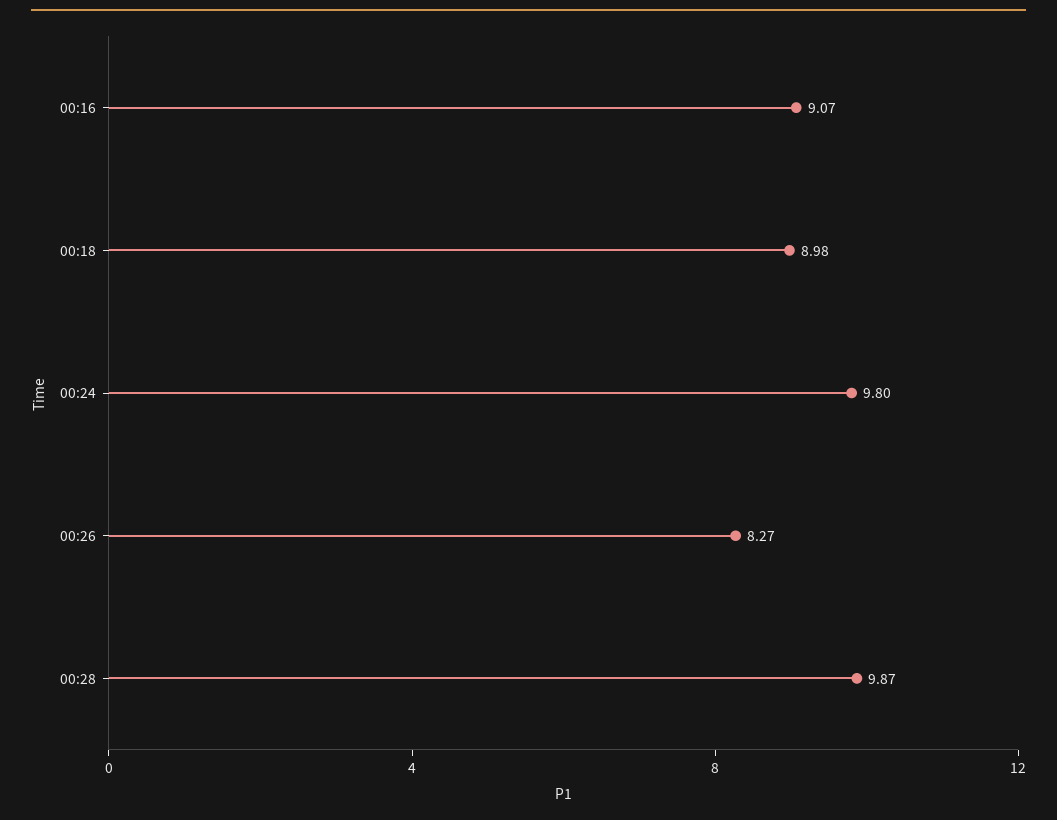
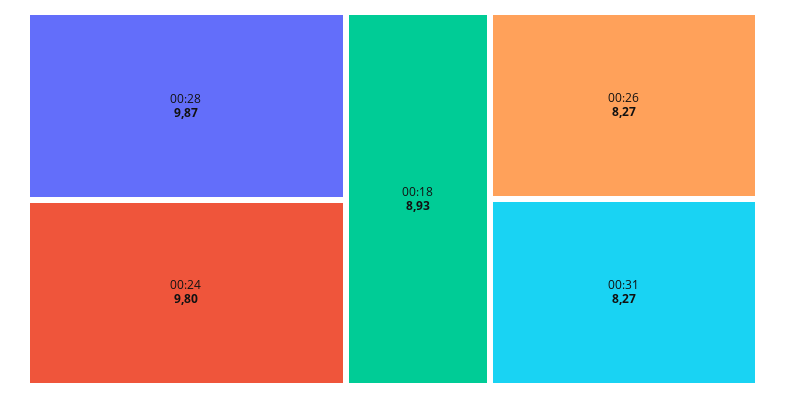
00:16: 9.07 -> none
00:18: 8.98 -> 8.93
00:31: none -> 8.27

